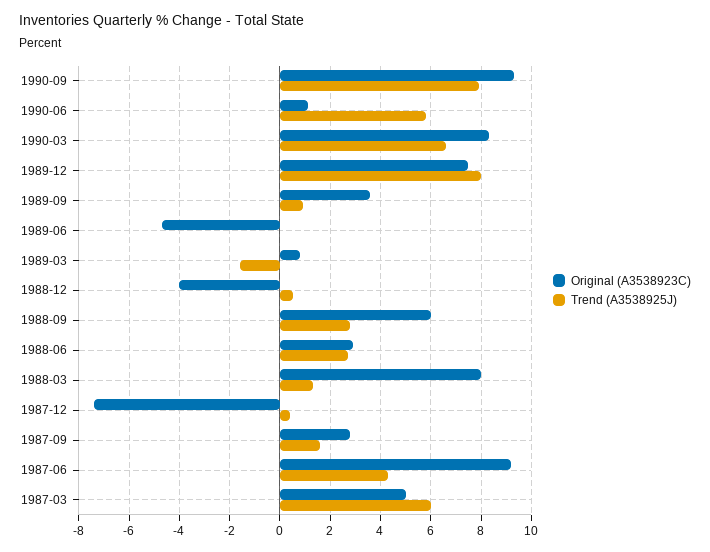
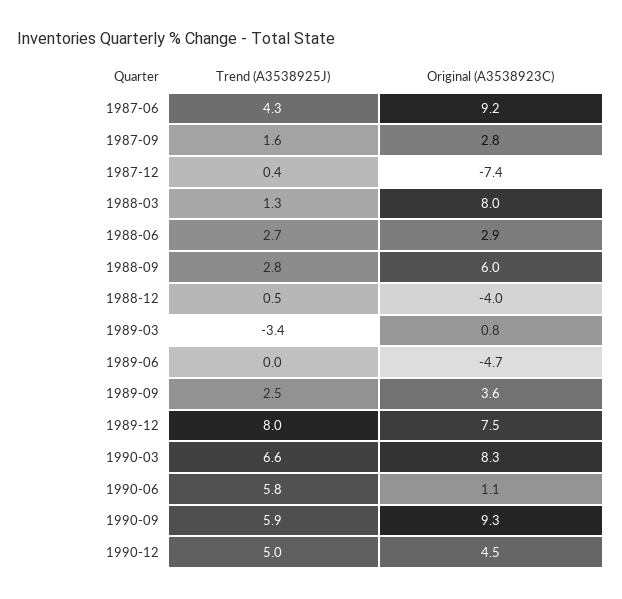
Trend (A3538925J), 1990-09: 8 -> 5.9
Trend (A3538925J), 1989-09: 1 -> 2.5
Trend (A3538925J), 1989-03: -1.5 -> -3.4
Original (A3538923C), 1987-03: 5 -> none
Trend (A3538925J), 1987-03: 6 -> none
Trend (A3538925J), 1990-12: none -> 5
Original (A3538923C), 1990-12: none -> 4.5

